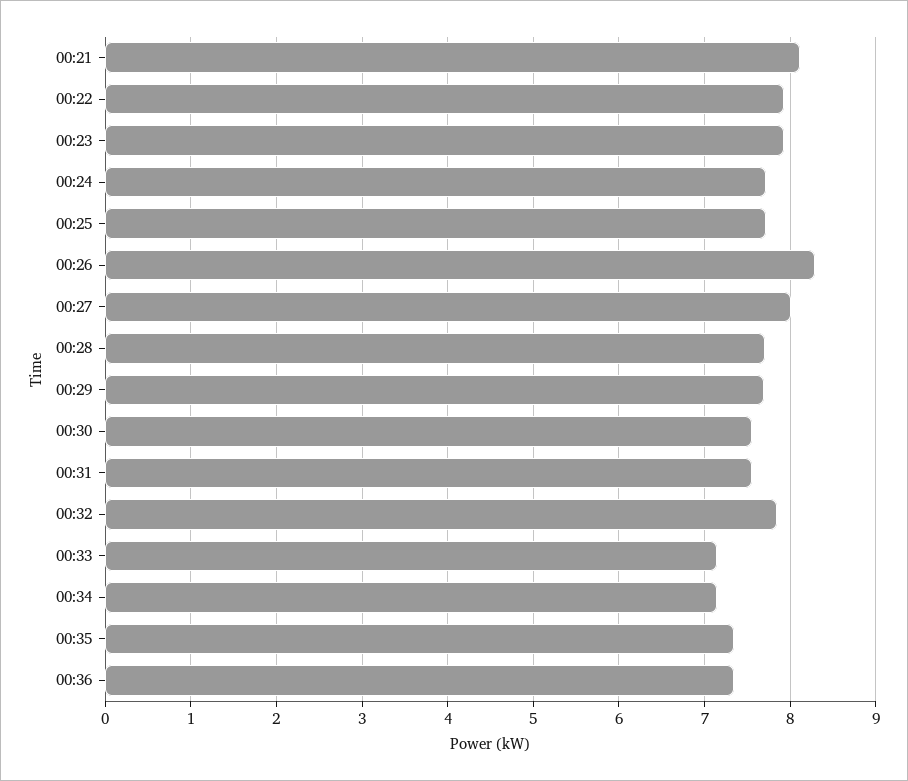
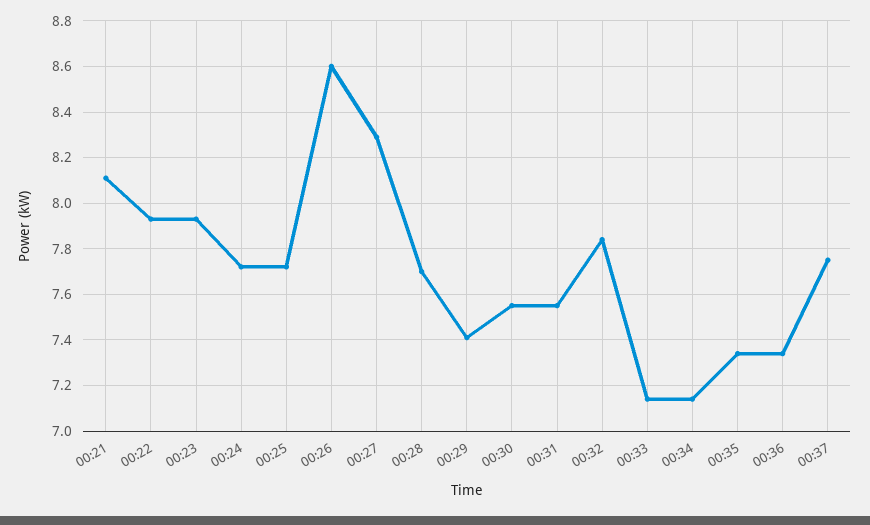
00:26: 8.3 -> 8.6
00:27: 8 -> 8.3
00:29: 7.7 -> 7.4
00:37: none -> 7.75

